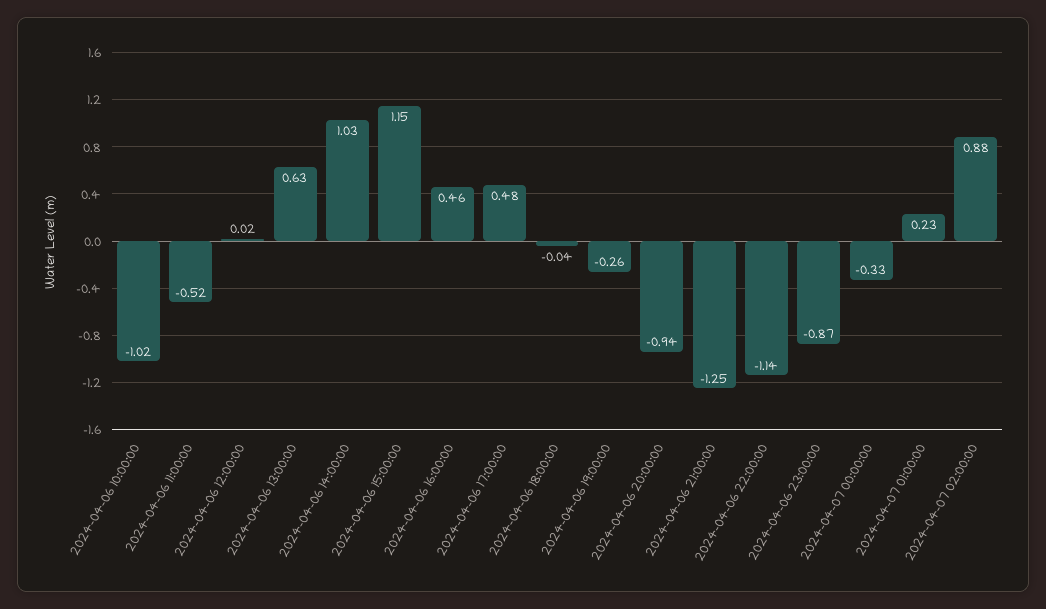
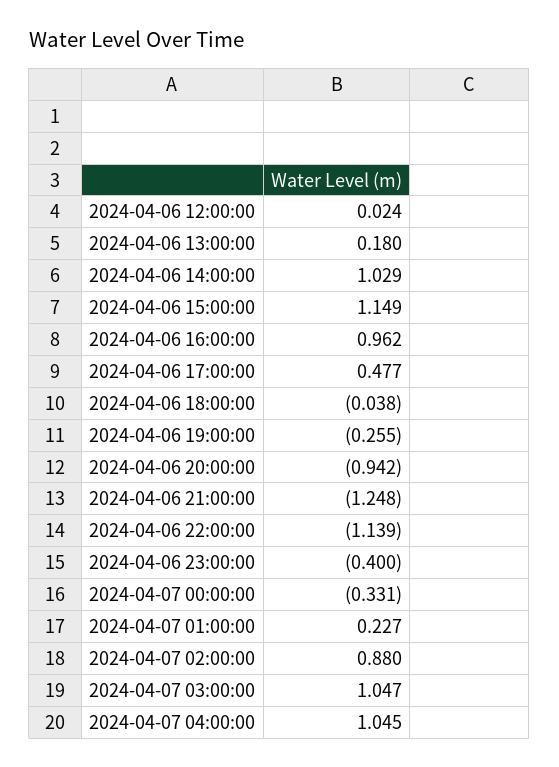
2024-04-06 10:00:00: -1.02 -> none
2024-04-06 11:00:00: -0.52 -> none
2024-04-06 13:00:00: 0.63 -> 0.18
2024-04-06 16:00:00: 0.46 -> 0.962
2024-04-06 23:00:00: -0.87 -> -0.4
2024-04-07 03:00:00: none -> 1.047
2024-04-07 04:00:00: none -> 1.045

